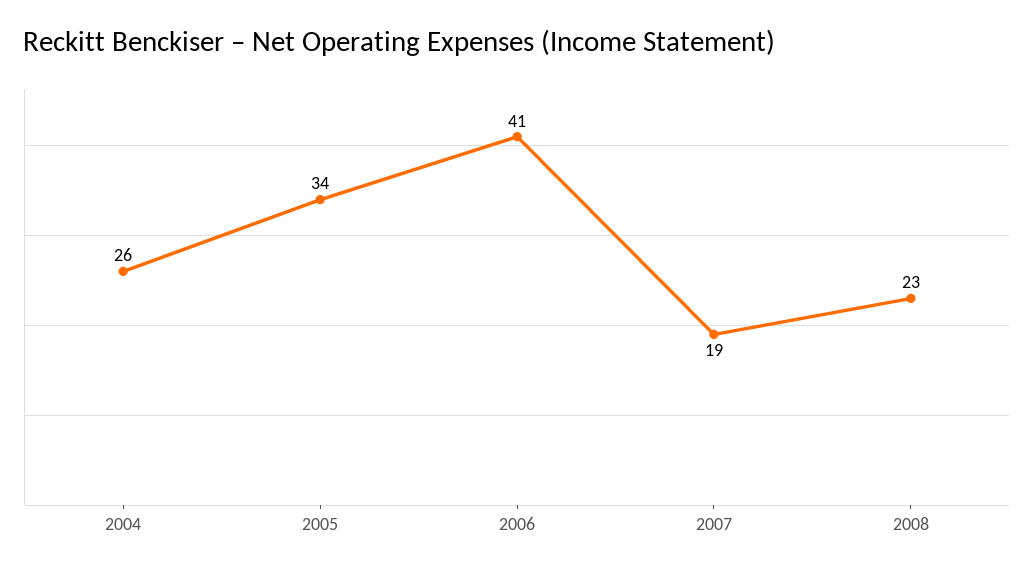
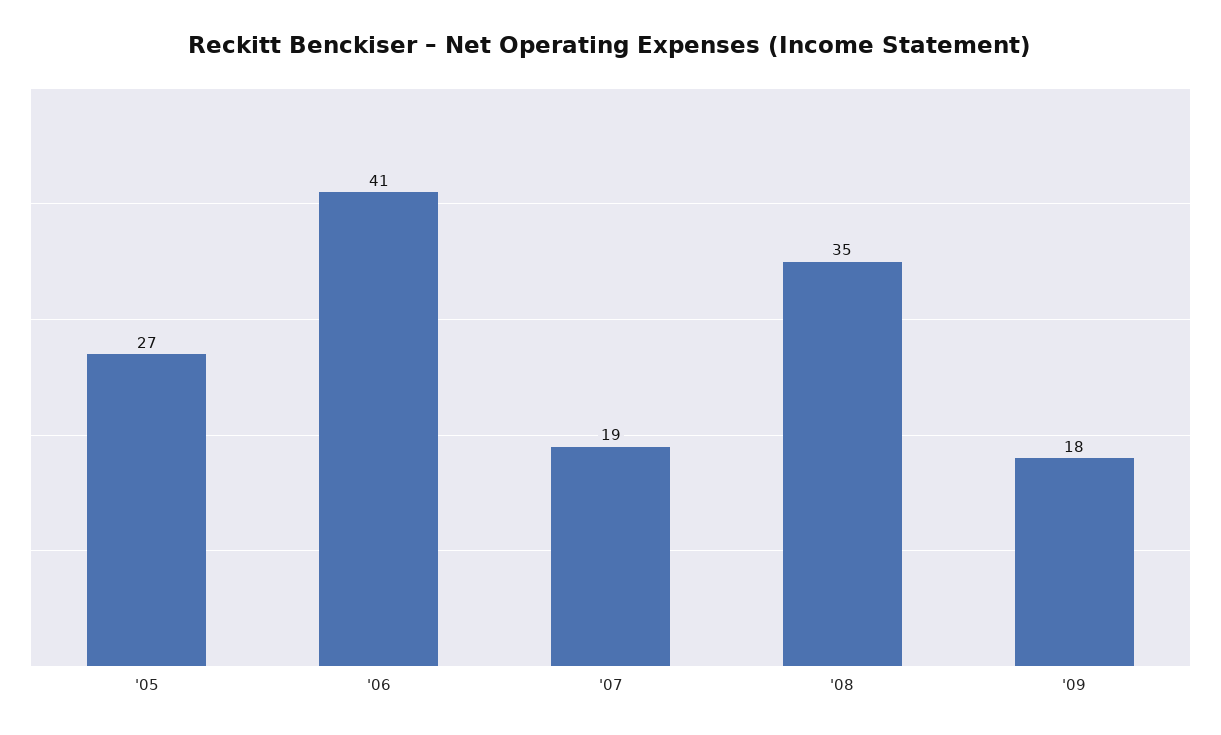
2004: 26 -> none
2005: 34 -> 27
2008: 23 -> 35
'09: none -> 18

